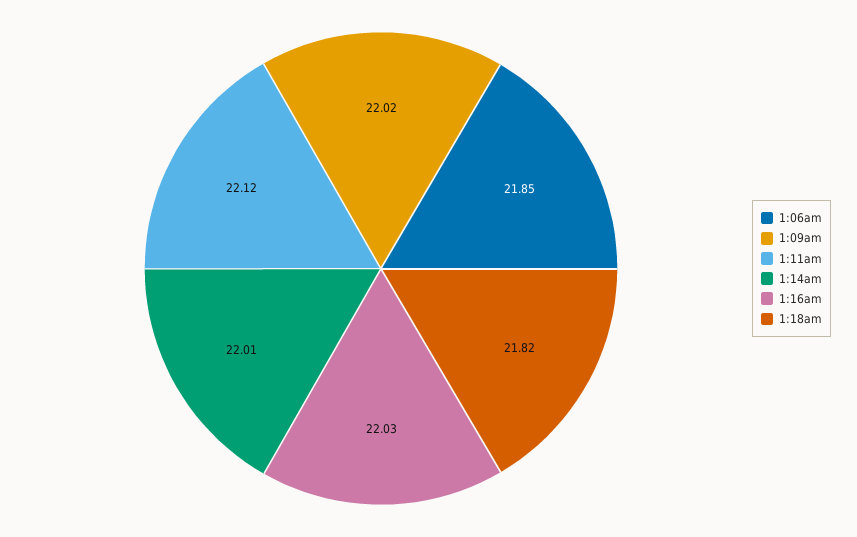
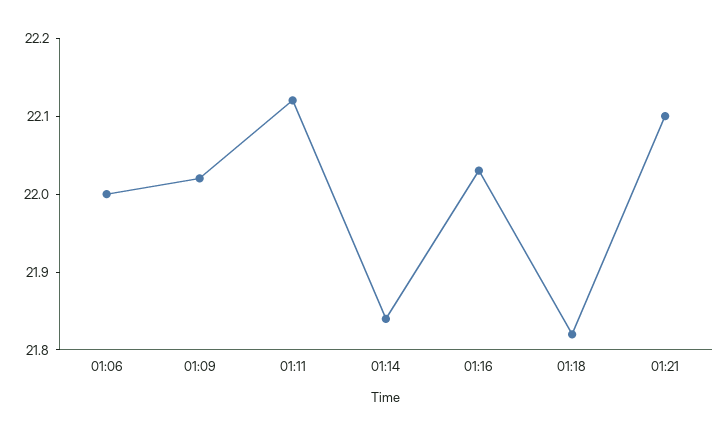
1:06am: 21.85 -> 22
1:14am: 22.01 -> 21.85
01:21: none -> 22.1

